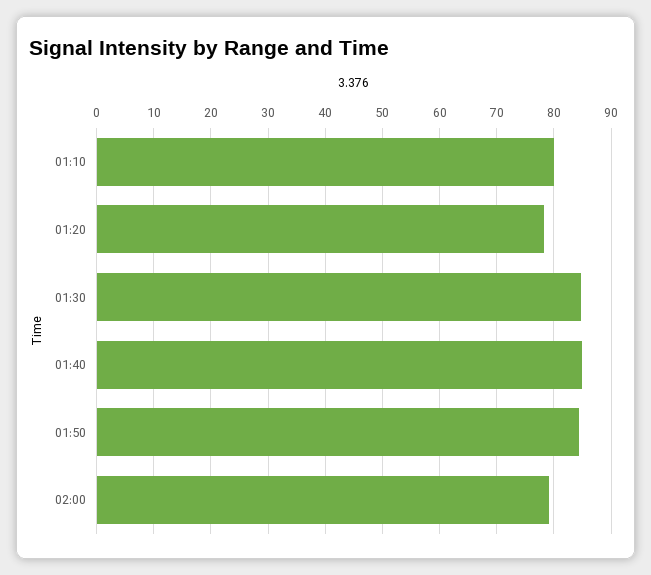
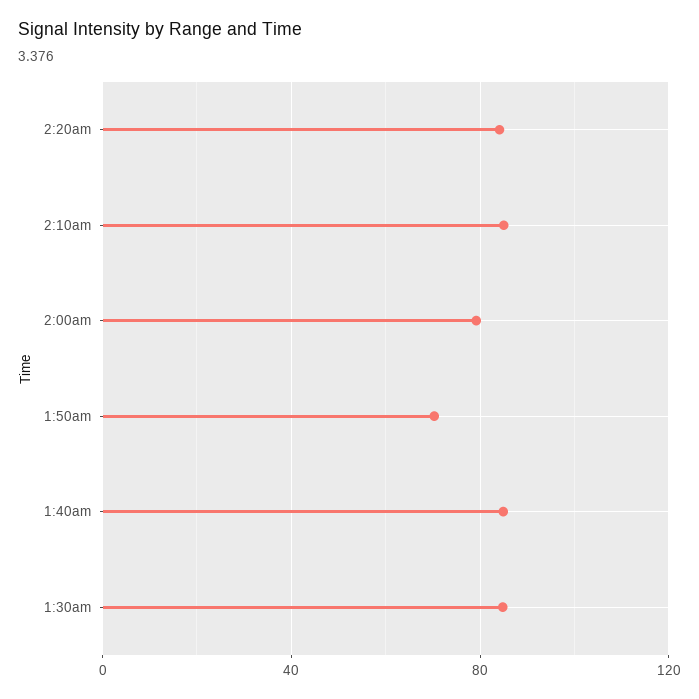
01:10: 80 -> none
01:20: 78 -> none
01:50: 84 -> 70
2:20am: none -> 85
2:10am: none -> 85

